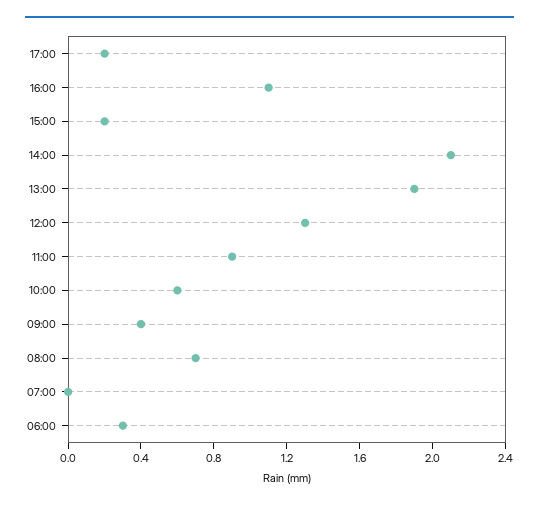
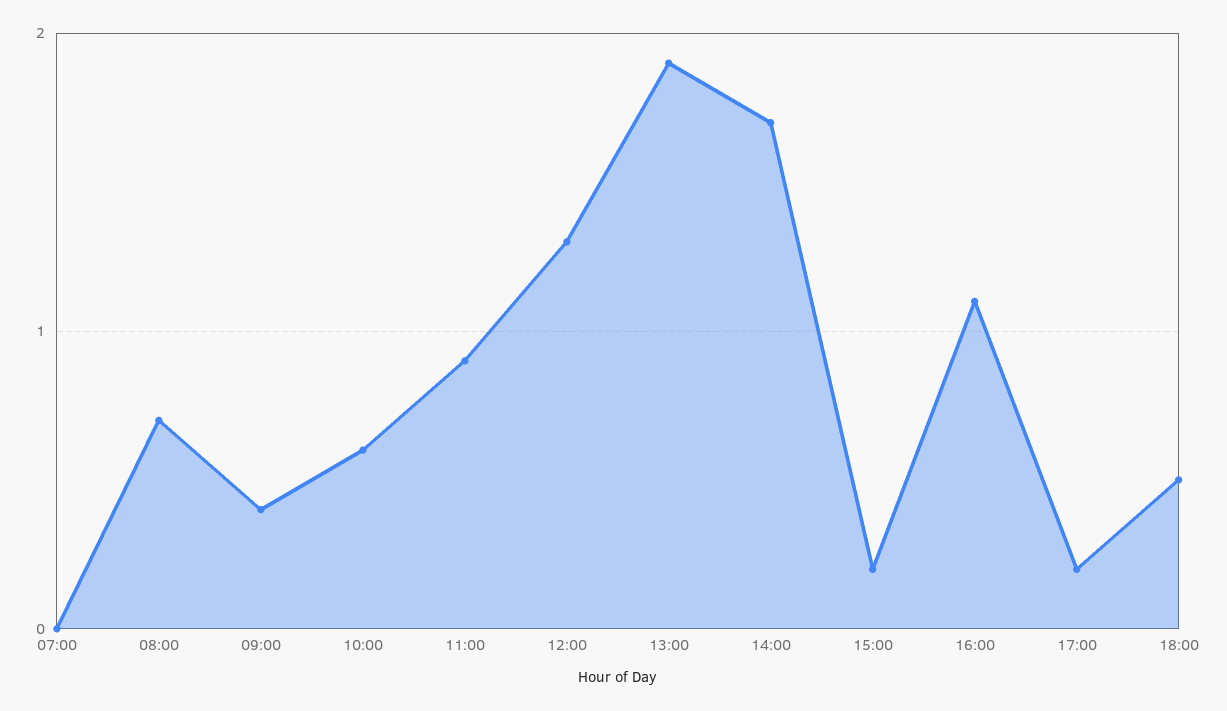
14:00: 2.1 -> 1.7
06:00: 0.3 -> none
18:00: none -> 0.5

